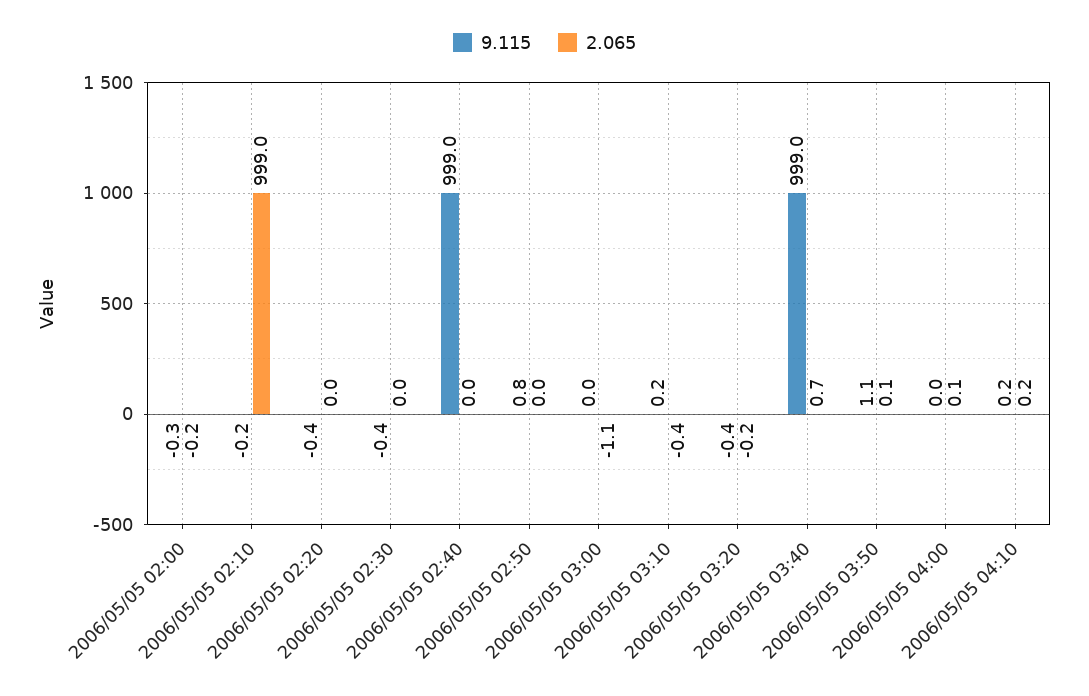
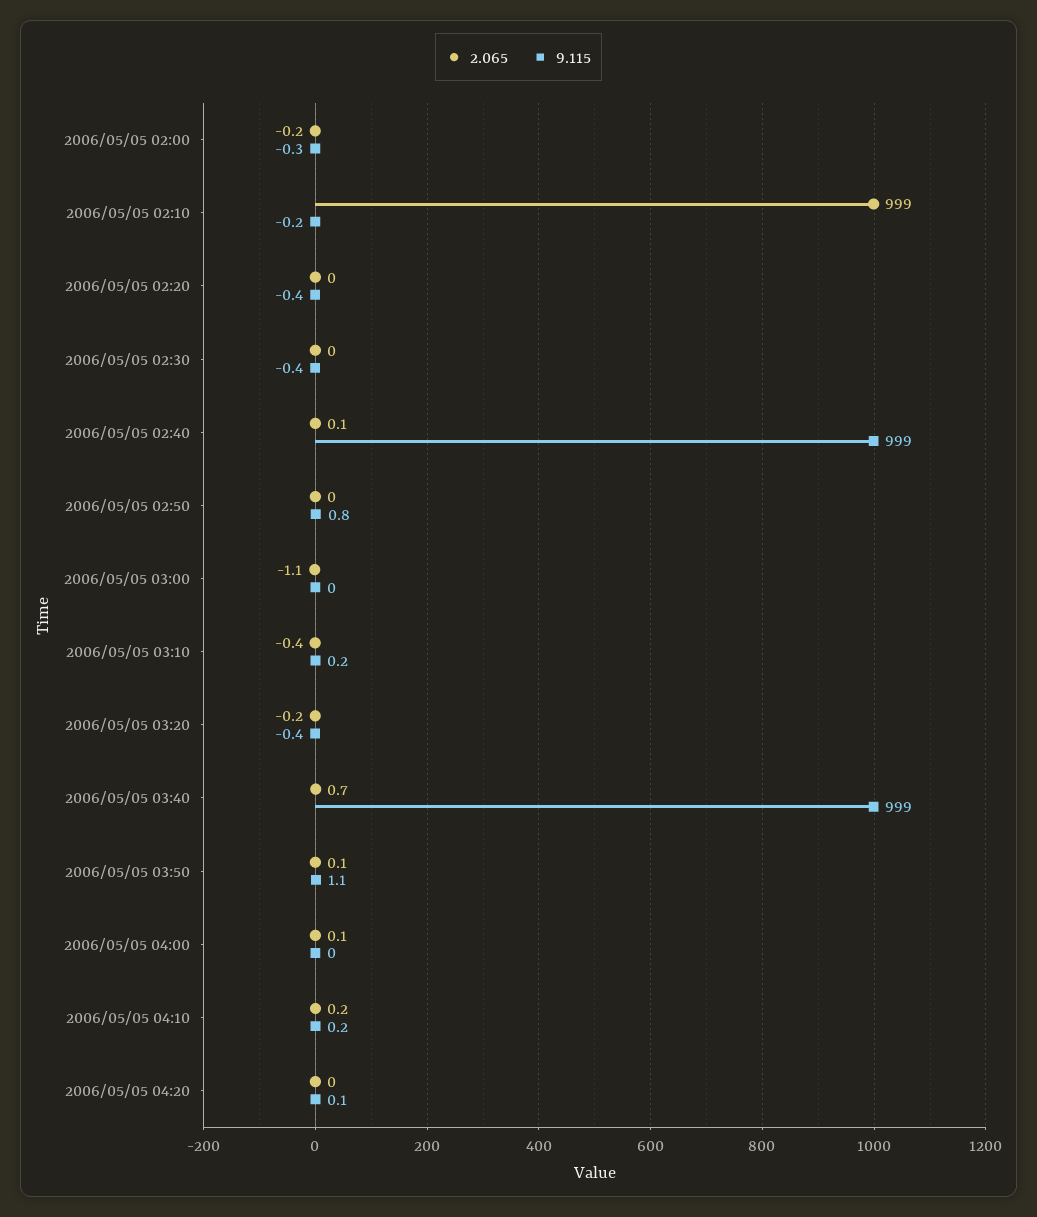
2.065, 2006/05/05 02:40: 0 -> 0.1
2.065, 2006/05/05 04:20: none -> 0
9.115, 2006/05/05 04:20: none -> 0.1

